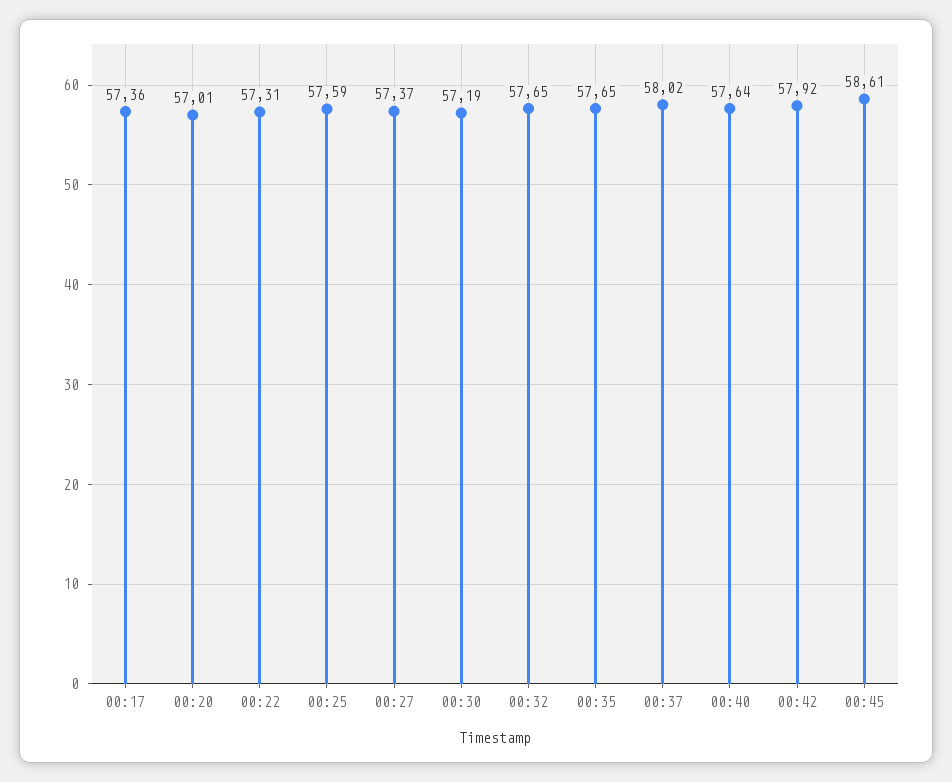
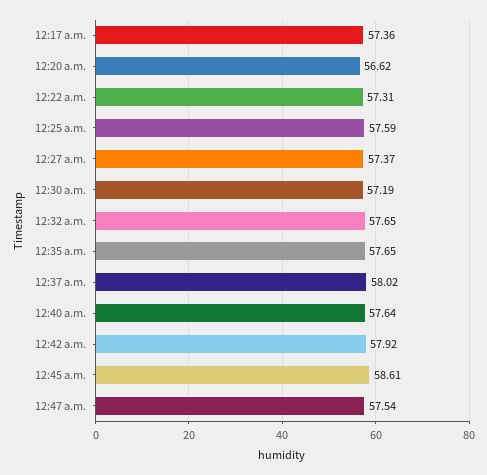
00:20: 57.01 -> 56.62
12:47 a.m.: none -> 57.54

